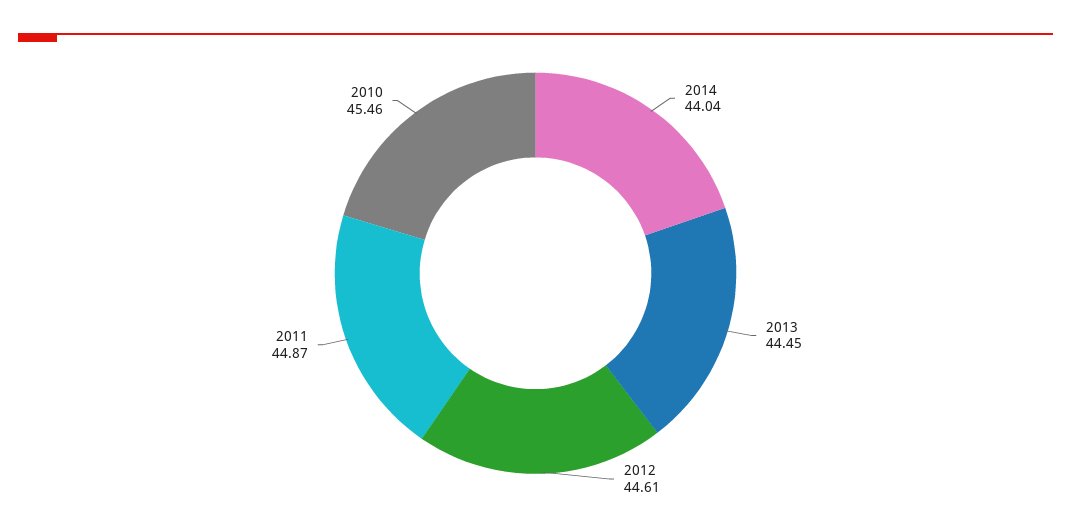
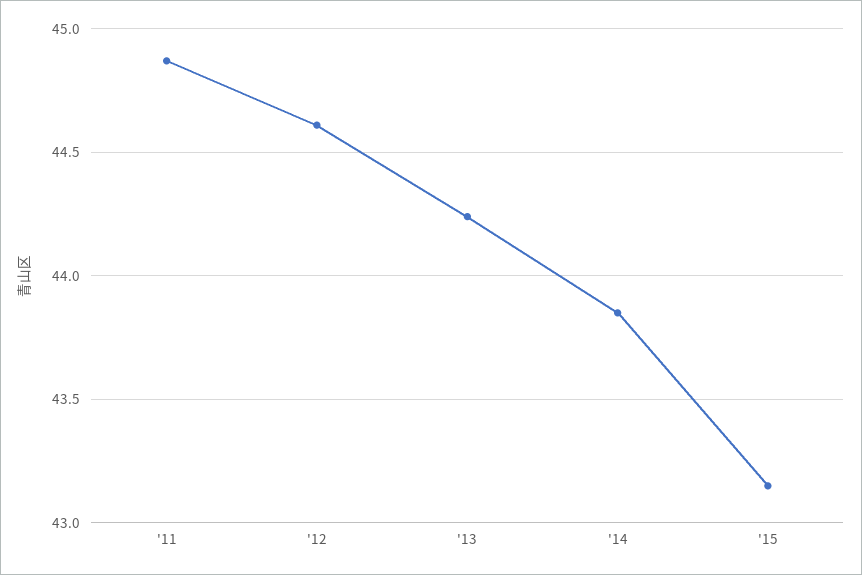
2014: 44.04 -> 43.85
2013: 44.45 -> 44.25
2010: 45.46 -> none
'15: none -> 43.15

